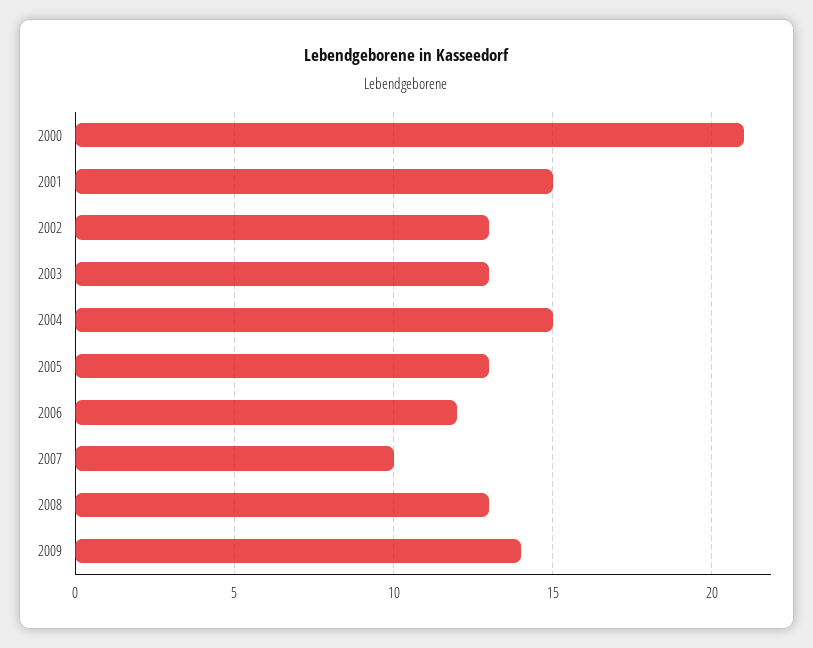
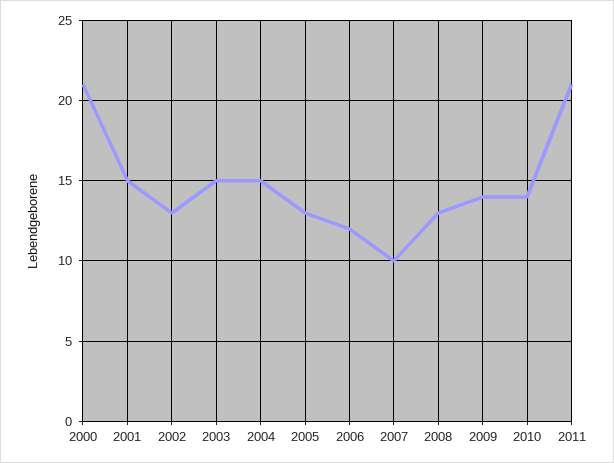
2003: 13 -> 15
2010: none -> 14
2011: none -> 21

